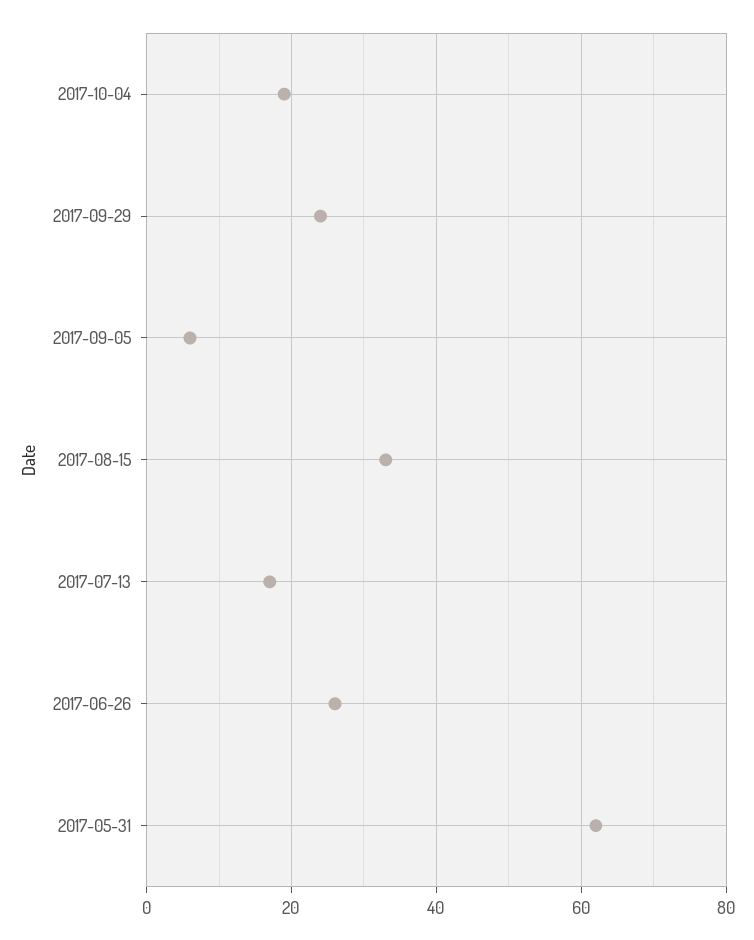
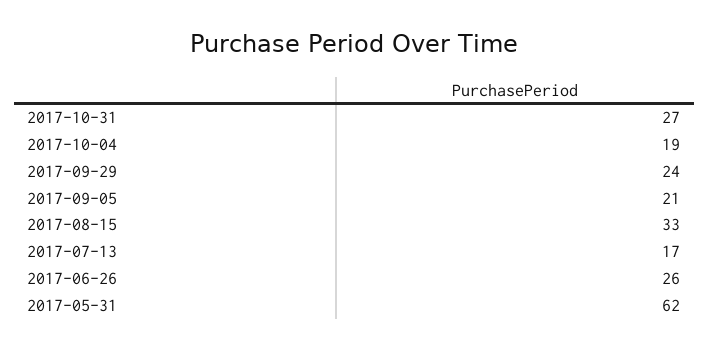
2017-09-05: 5 -> 21
2017-10-31: none -> 27

